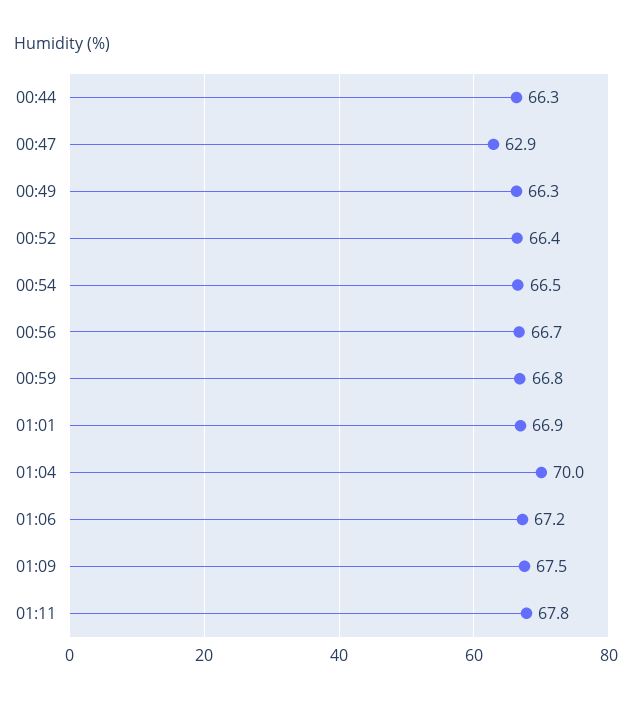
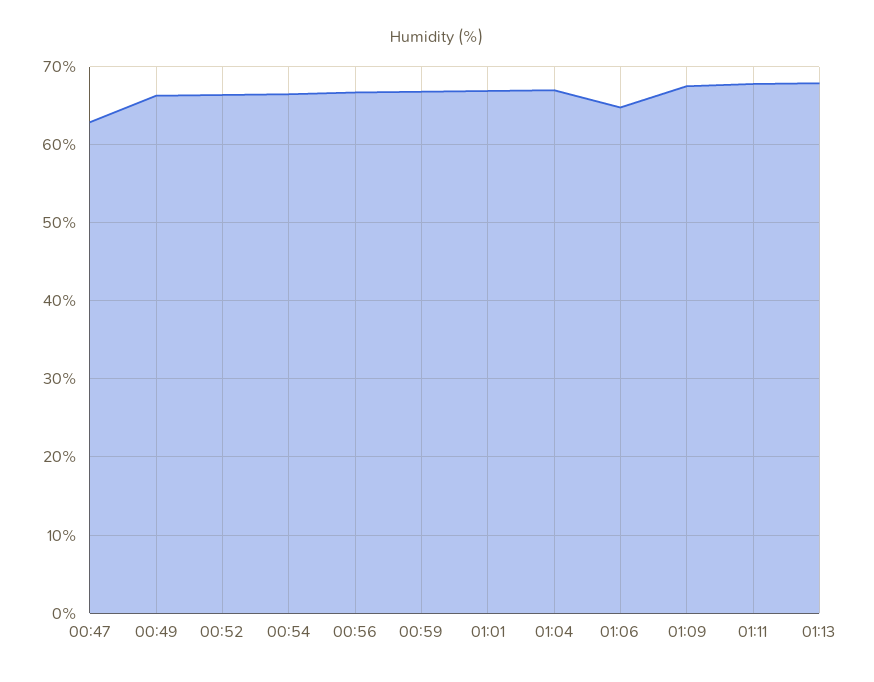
00:44: 66.3 -> none
01:04: 70 -> 67
01:06: 67.2 -> 65
01:13: none -> 68

